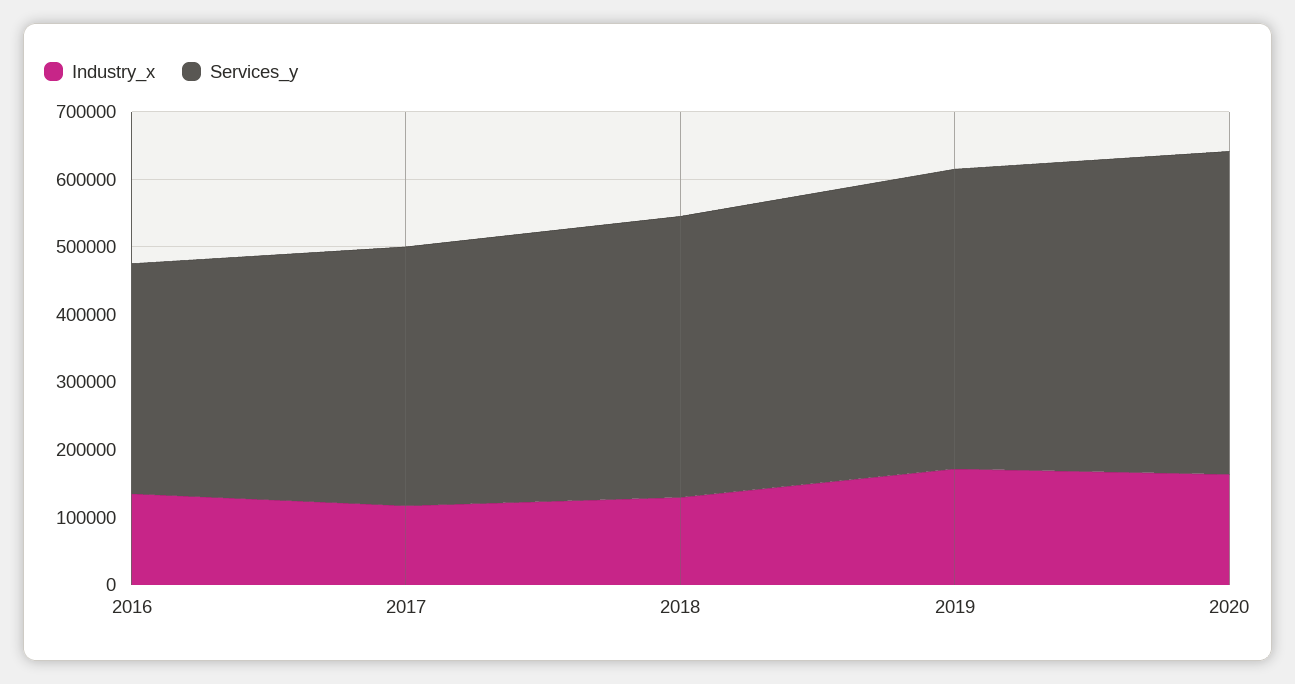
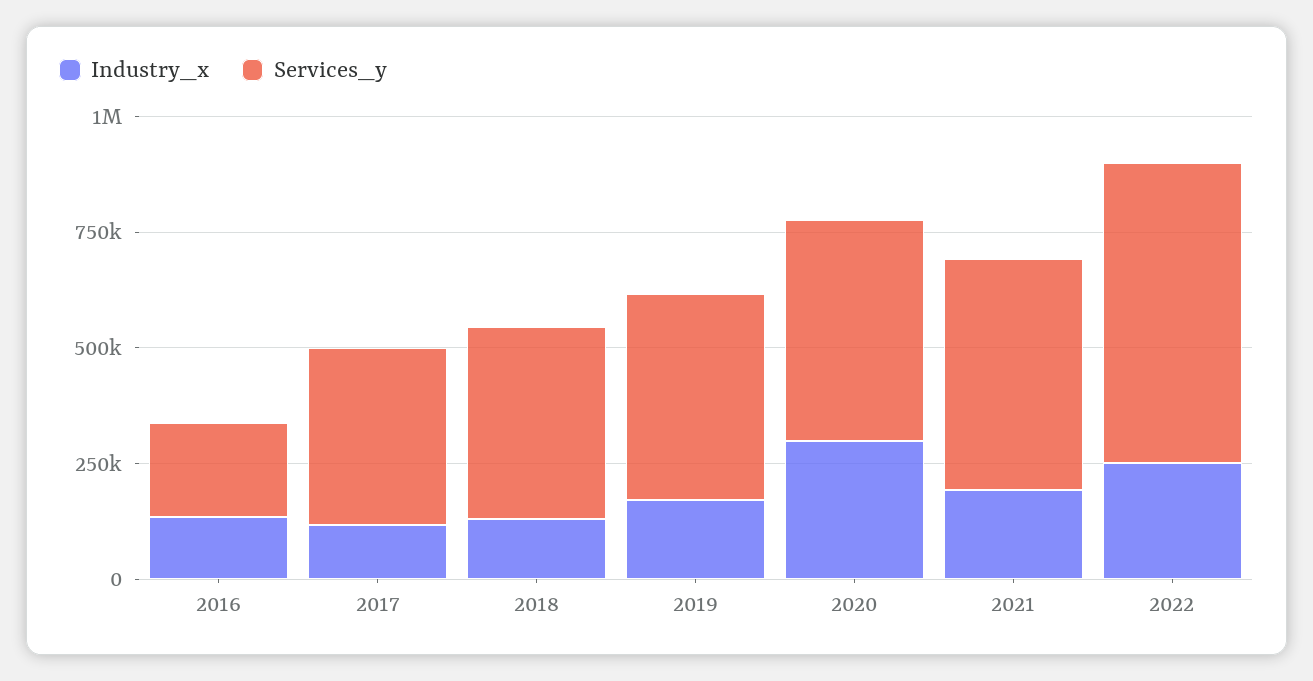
Services_y, 2016: 340000 -> 200000
Industry_x, 2020: 160000 -> 300000
Industry_x, 2021: none -> 200000
Services_y, 2021: none -> 500000
Industry_x, 2022: none -> 250000
Services_y, 2022: none -> 650000

